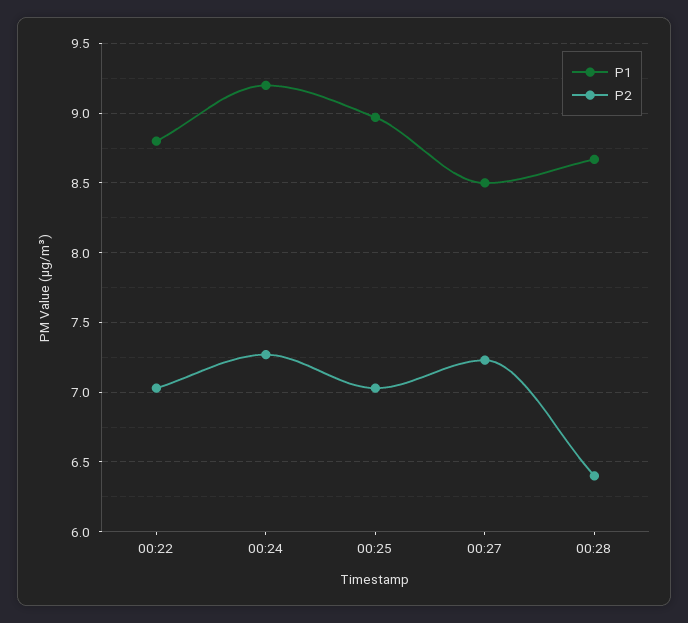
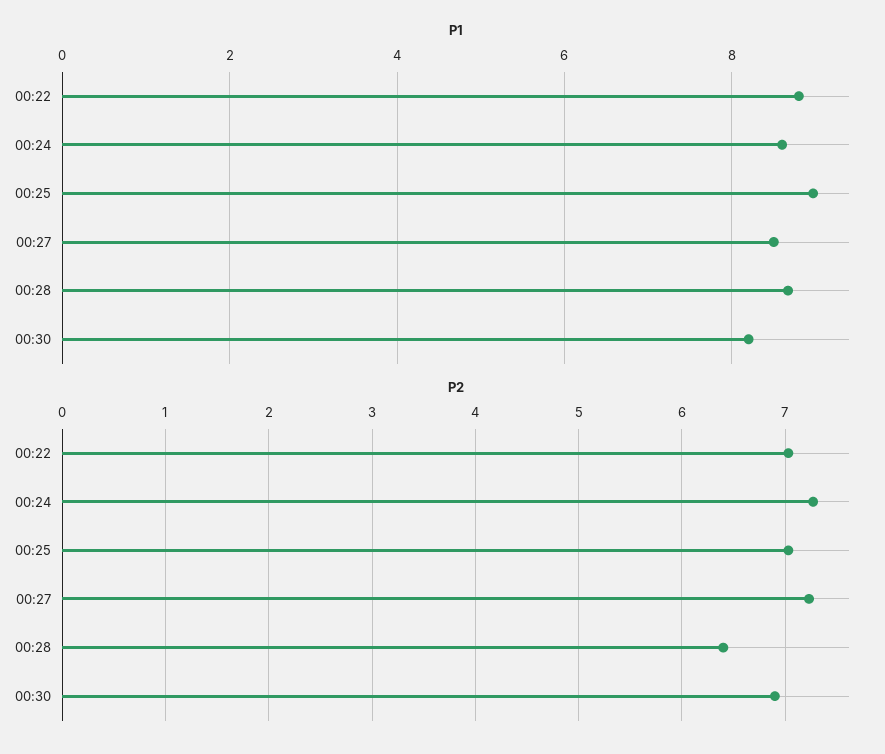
P1, 00:24: 9.2 -> 8.6
P1, 00:30: none -> 8.2
P2, 00:30: none -> 6.9

